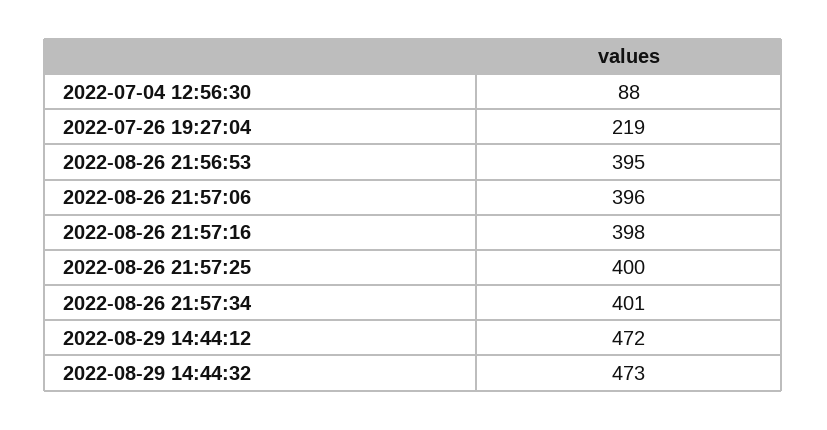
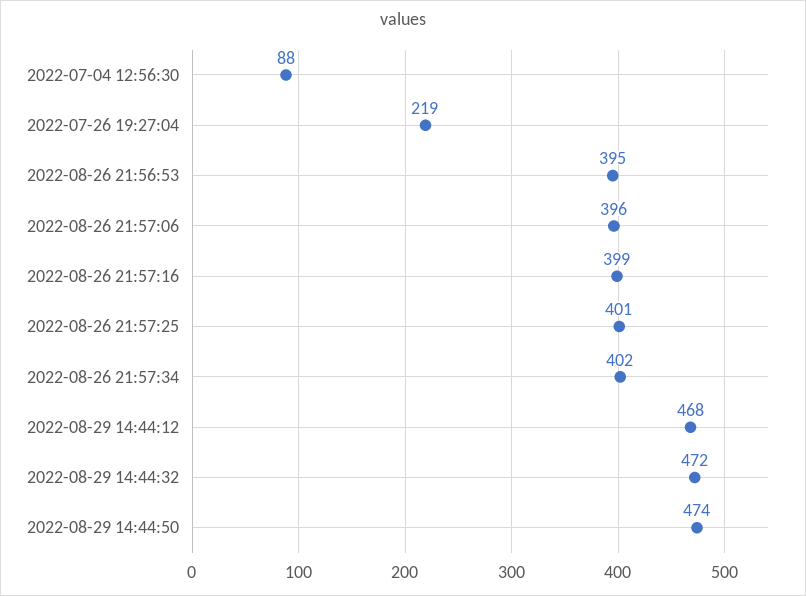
2022-08-26 21:57:16: 398 -> 399
2022-08-26 21:57:25: 400 -> 401
2022-08-26 21:57:34: 401 -> 402
2022-08-29 14:44:12: 472 -> 468
2022-08-29 14:44:32: 473 -> 472
2022-08-29 14:44:50: none -> 474

